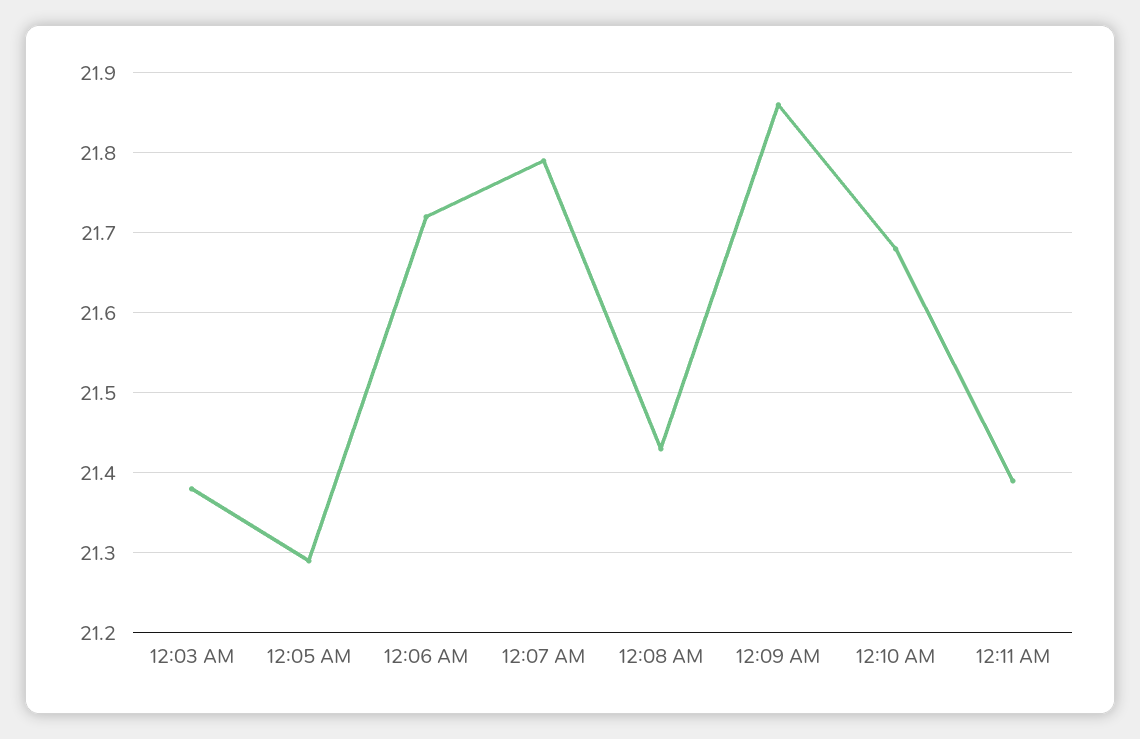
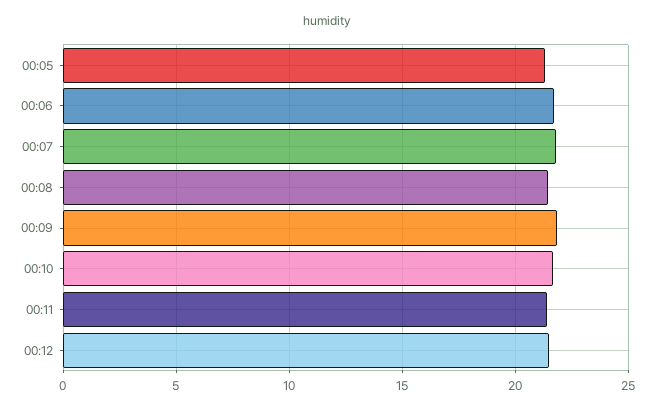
12:03 AM: 21.38 -> none
00:12: none -> 21.5

